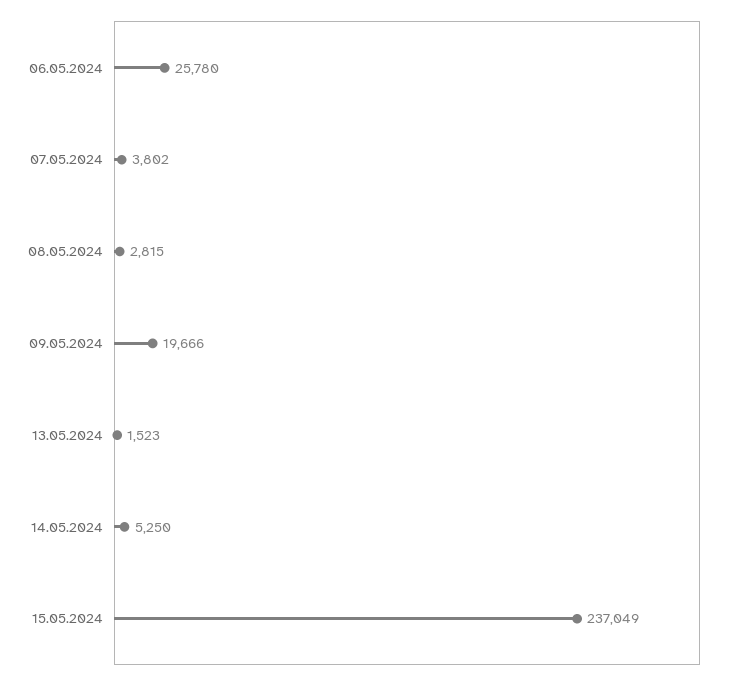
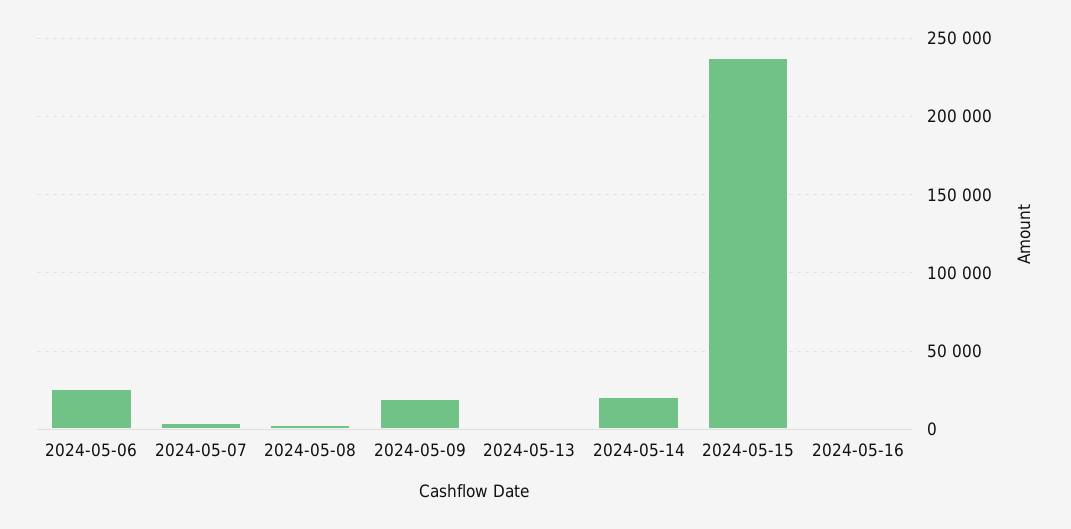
14.05.2024: 5250 -> 20000
2024-05-16: none -> 0

